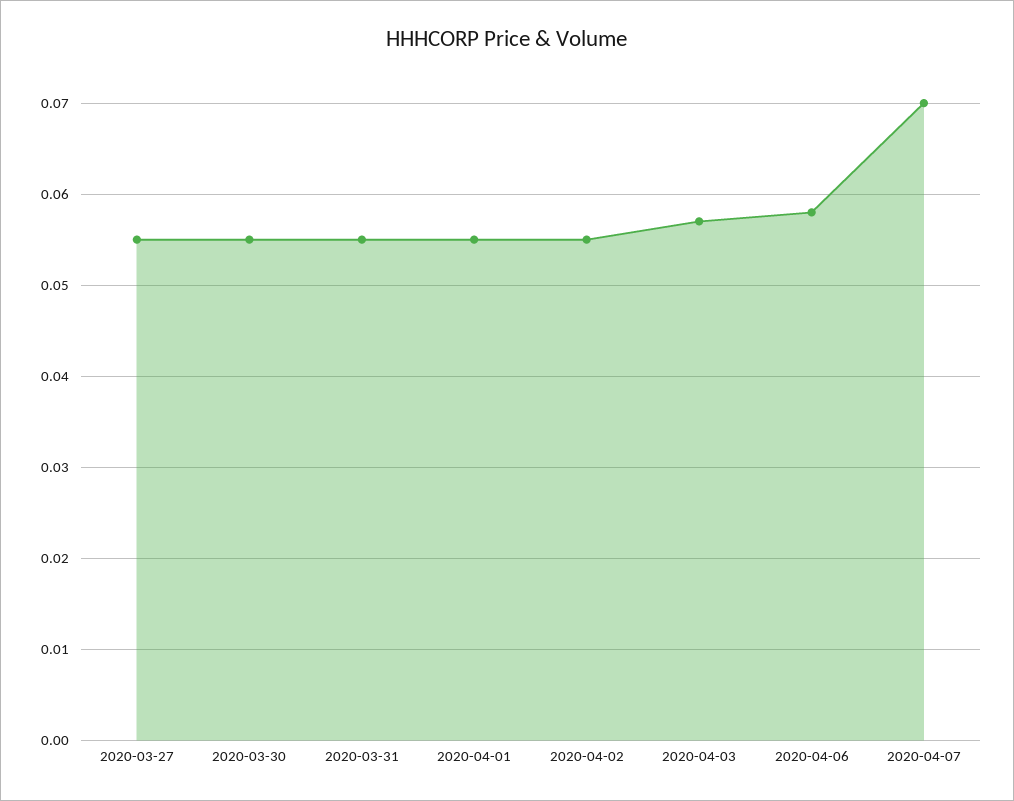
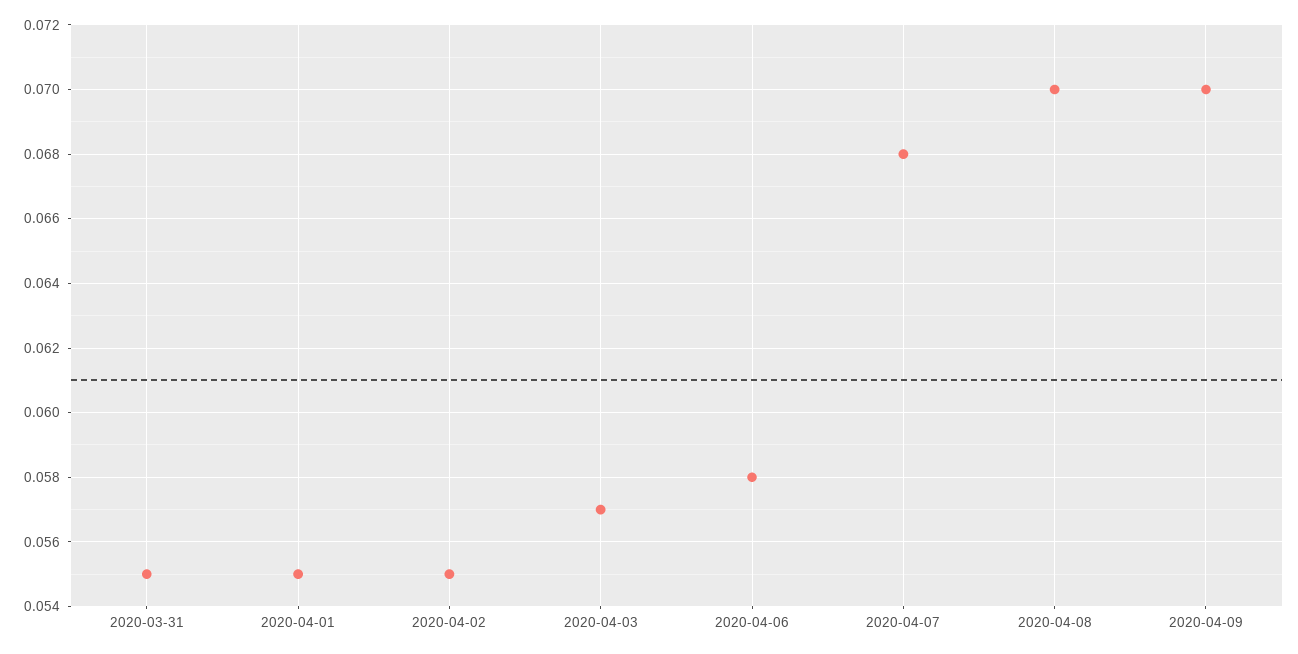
2020-03-27: 0.055 -> none
2020-03-30: 0.055 -> none
2020-04-07: 0.07 -> 0.068
2020-04-08: none -> 0.07
2020-04-09: none -> 0.07

